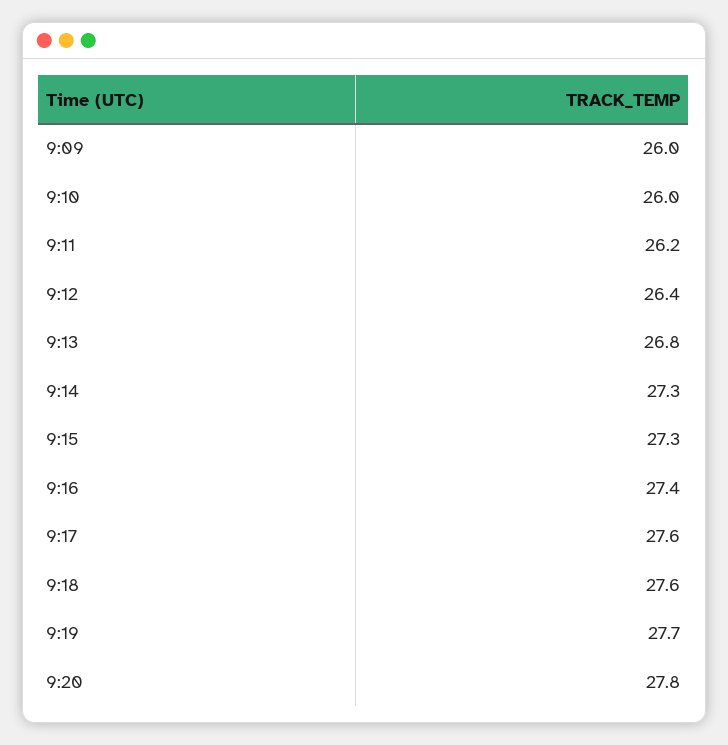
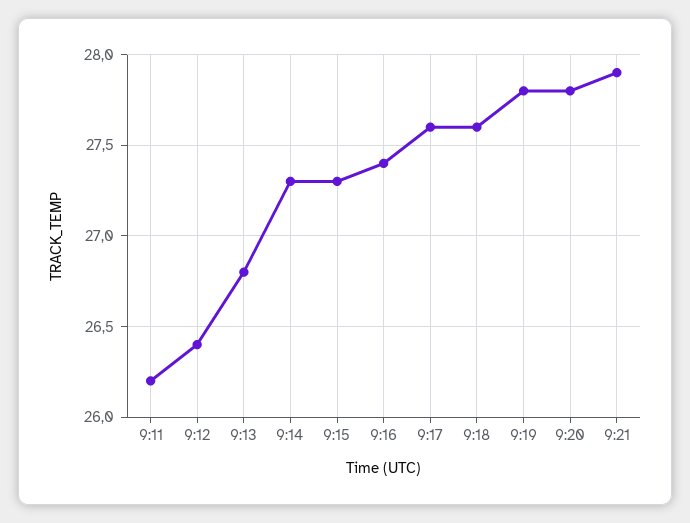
9:09: 26 -> none
9:10: 26 -> none
9:19: 27.7 -> 27.8
9:21: none -> 27.9

